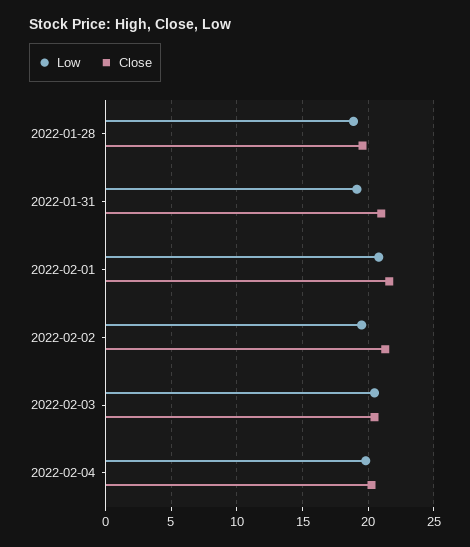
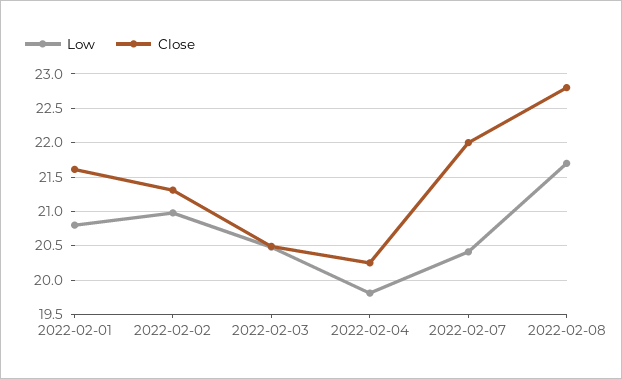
Low, 2022-01-28: 19 -> none
Close, 2022-01-28: 19.5 -> none
Low, 2022-01-31: 19 -> none
Close, 2022-01-31: 21 -> none
Low, 2022-02-02: 19.5 -> 21
Low, 2022-02-07: none -> 20.4
Close, 2022-02-07: none -> 22
Low, 2022-02-08: none -> 21.7
Close, 2022-02-08: none -> 22.8

